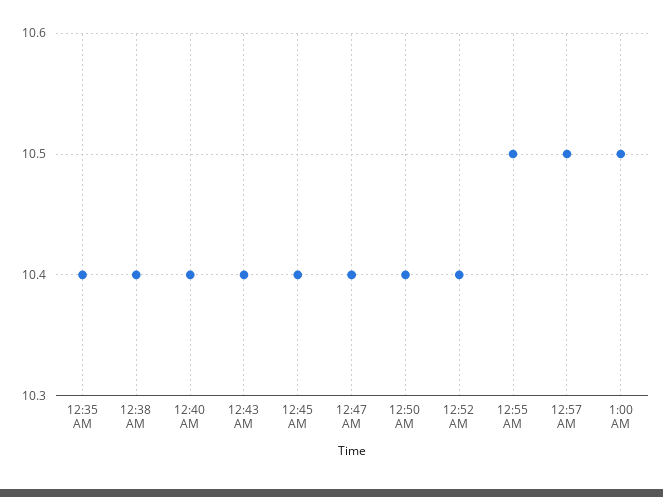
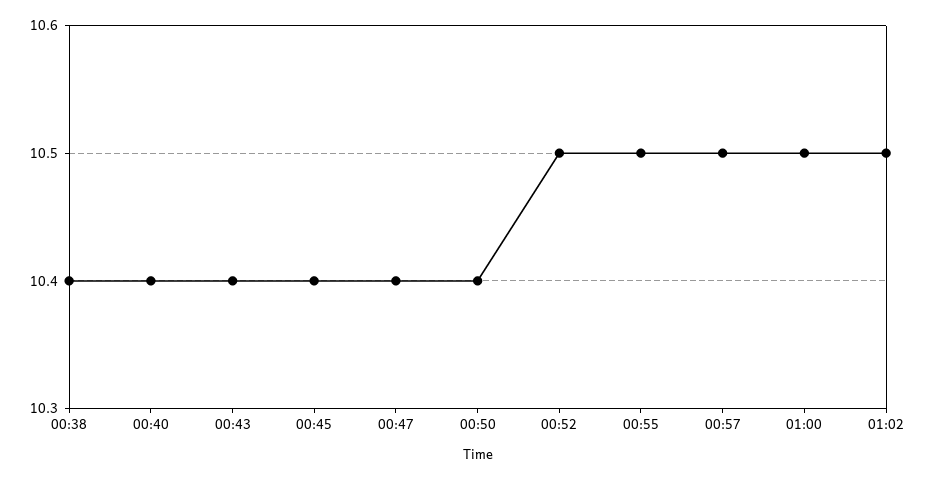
12:35 AM: 10.4 -> none
12:52 AM: 10.4 -> 10.5
01:02: none -> 10.5

